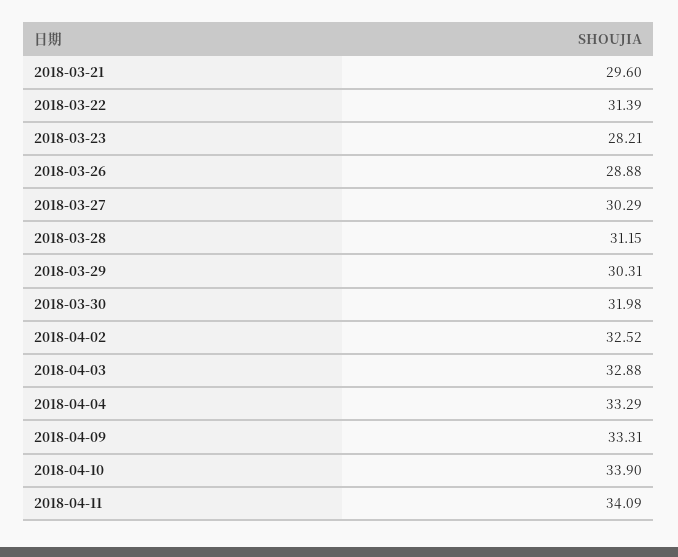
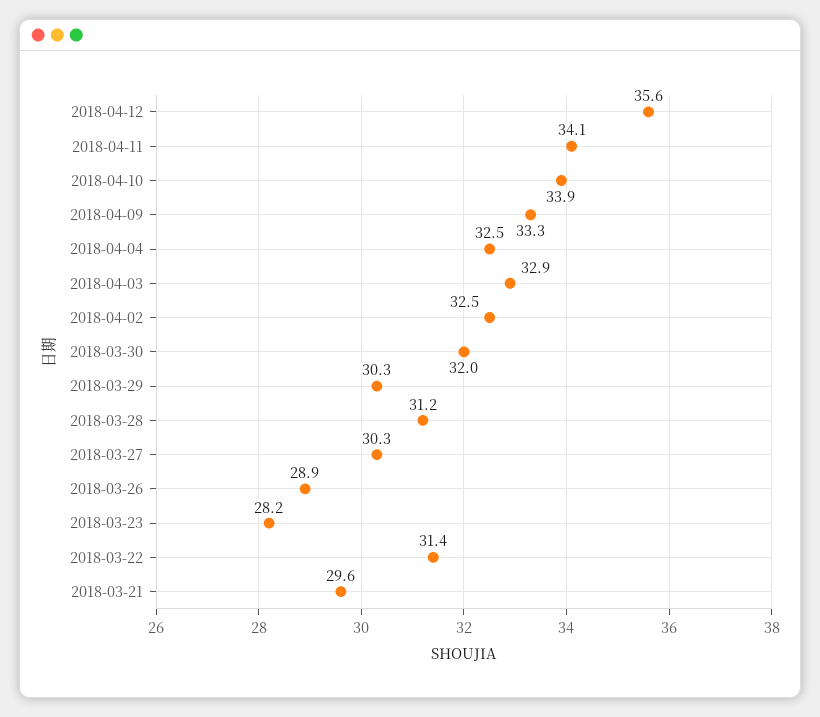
2018-04-04: 33.29 -> 32.5
2018-04-12: none -> 35.6

